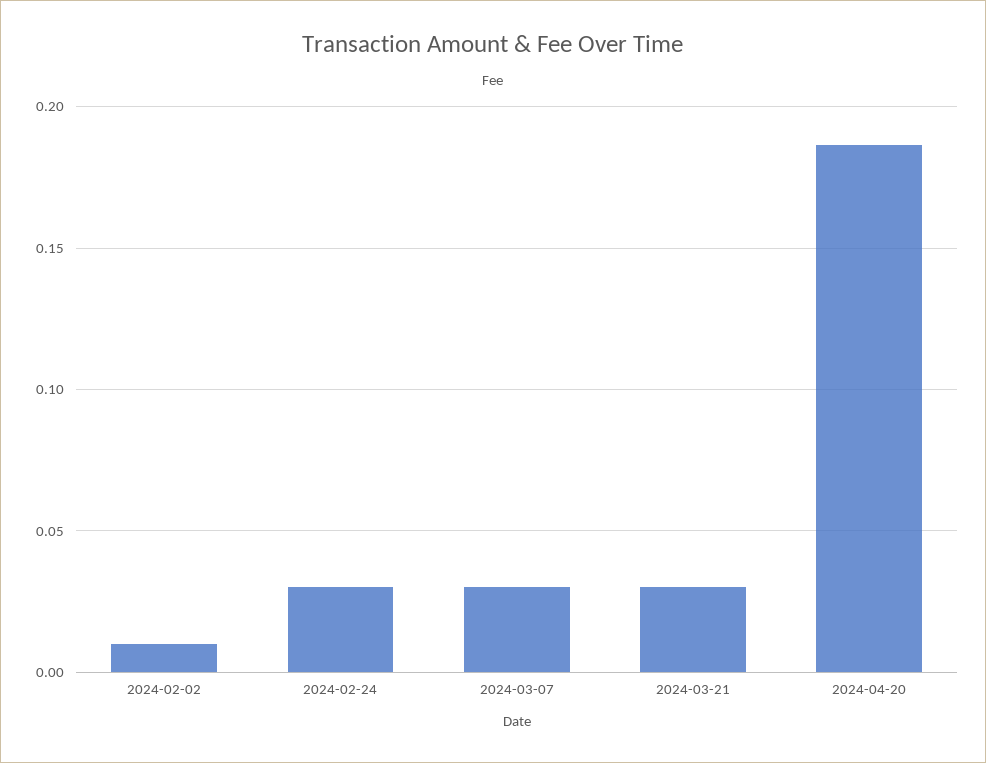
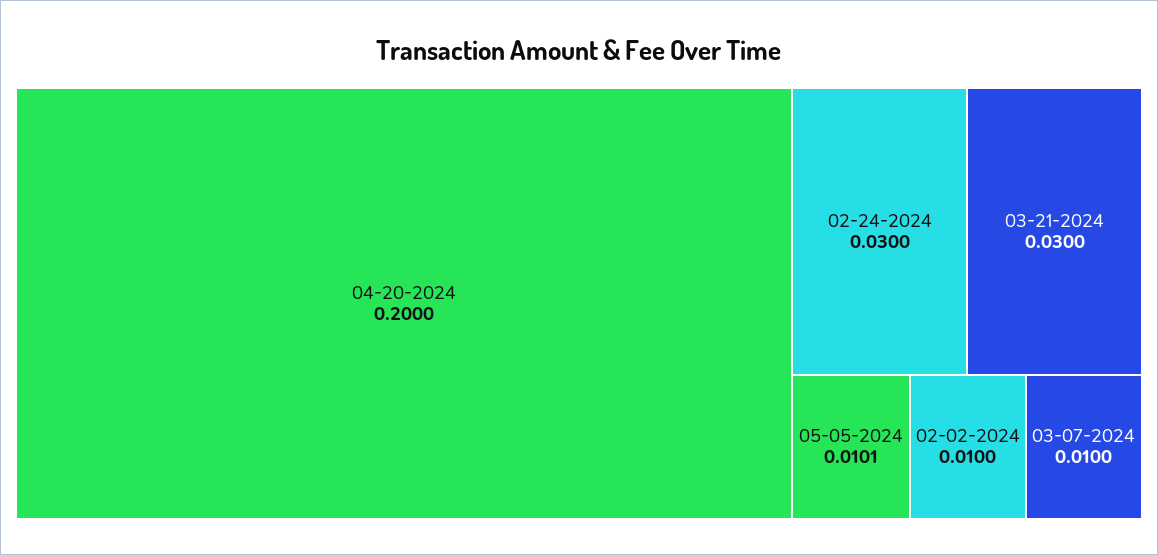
2024-03-07: 0.03 -> 0.01
2024-04-20: 0.185 -> 0.2
05-05-2024: none -> 0.0101

